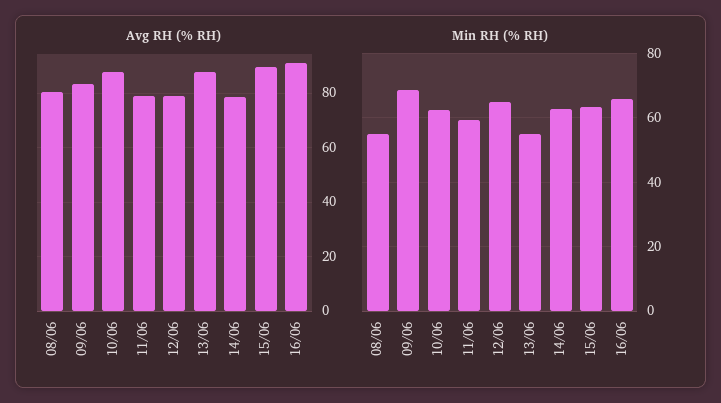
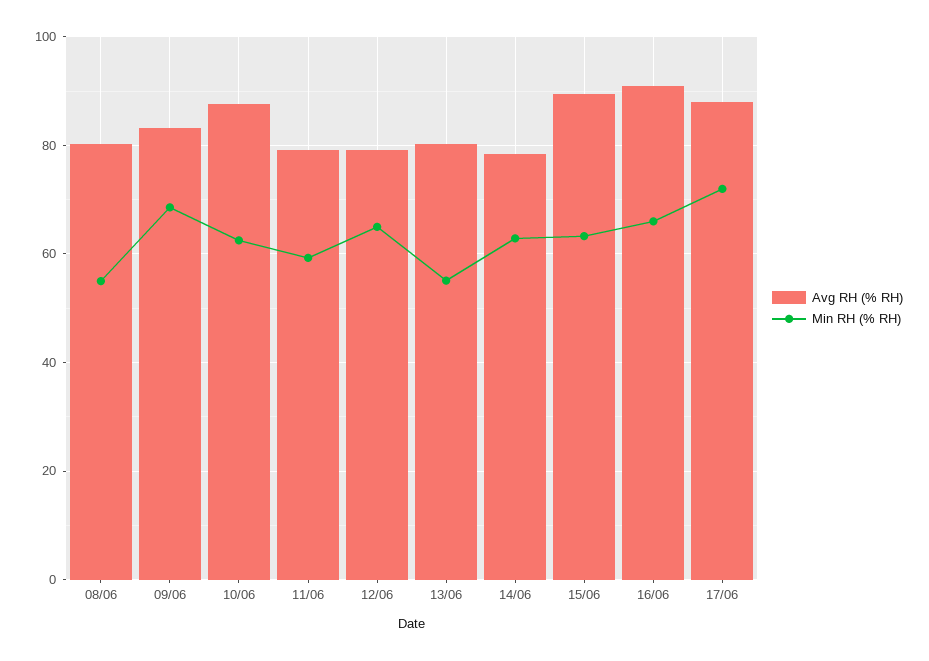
Avg RH (% RH), 13/06: 87.5 -> 80
Avg RH (% RH), 17/06: none -> 88
Min RH (% RH), 17/06: none -> 72

